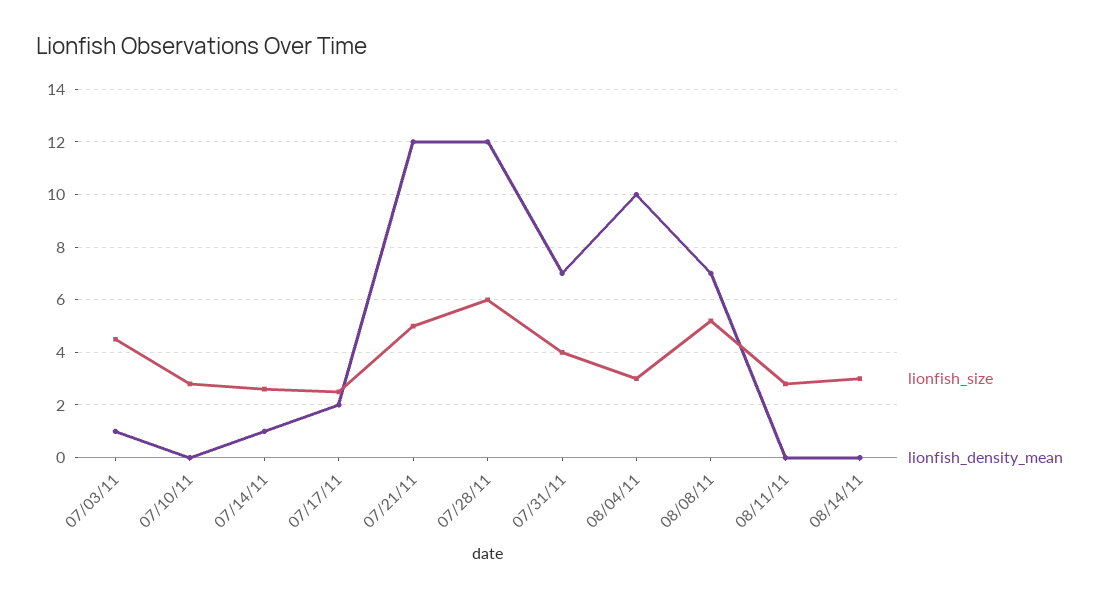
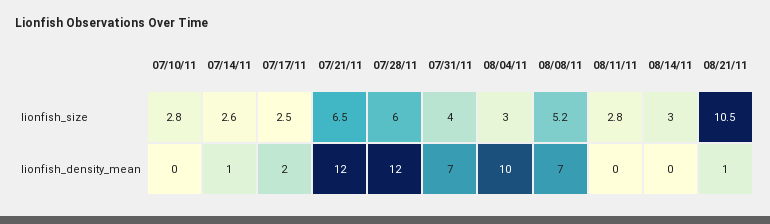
lionfish_size, 07/03/11: 4.5 -> none
lionfish_density_mean, 07/03/11: 1 -> none
lionfish_size, 07/21/11: 5 -> 6.5
lionfish_size, 08/21/11: none -> 10.5
lionfish_density_mean, 08/21/11: none -> 1

